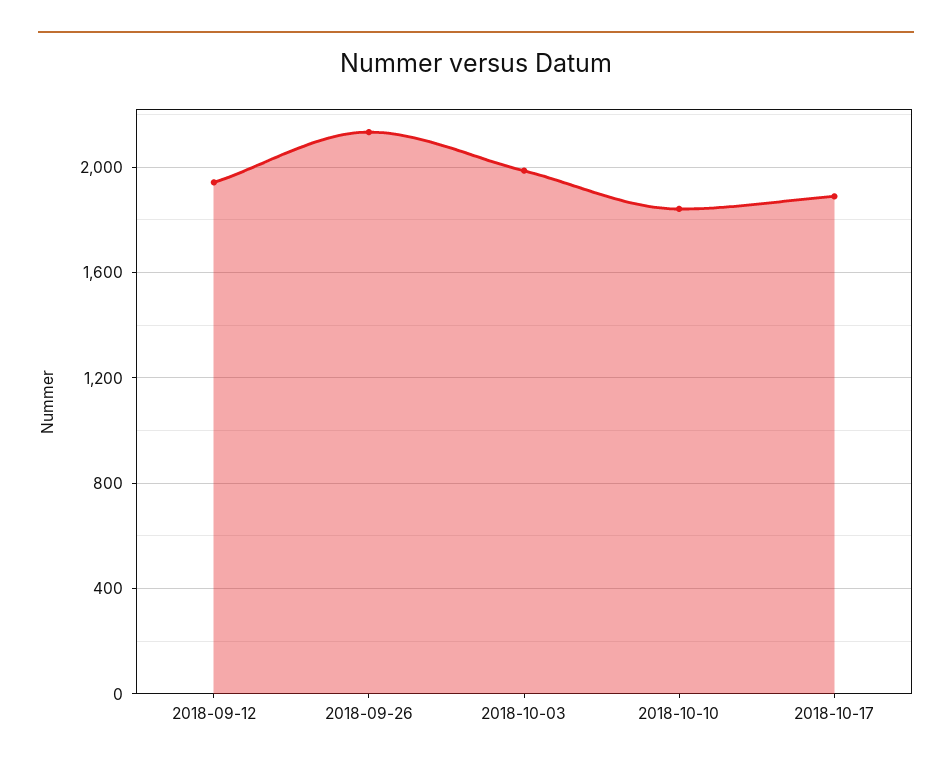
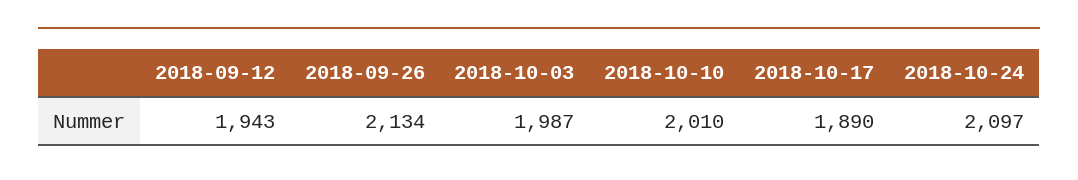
2018-10-10: 1850 -> 2010
2018-10-24: none -> 2097

